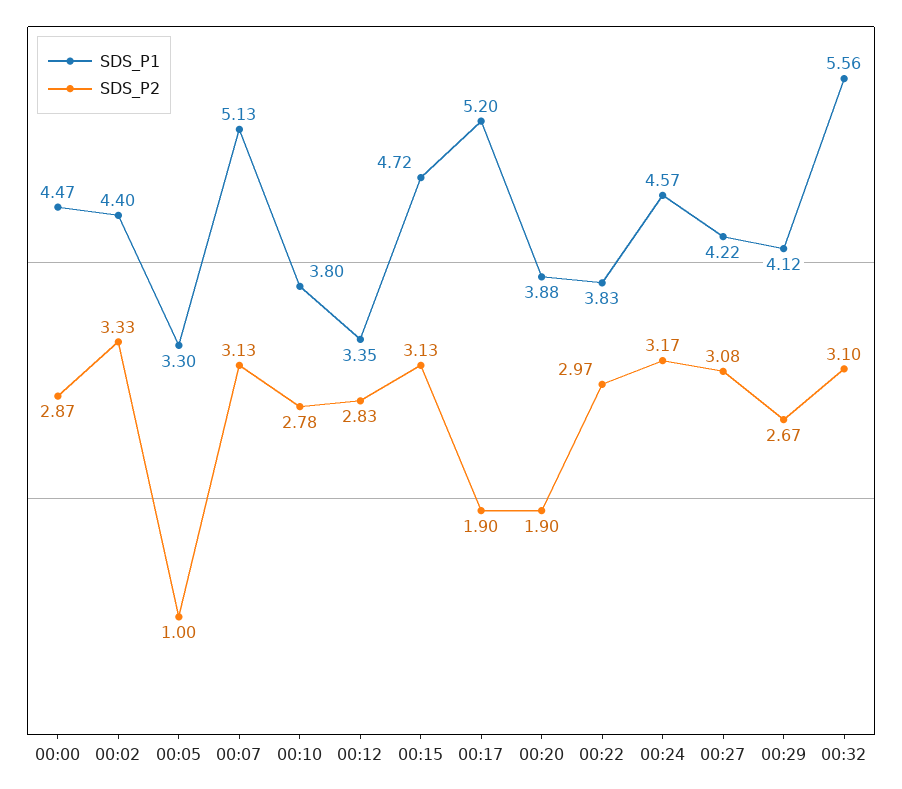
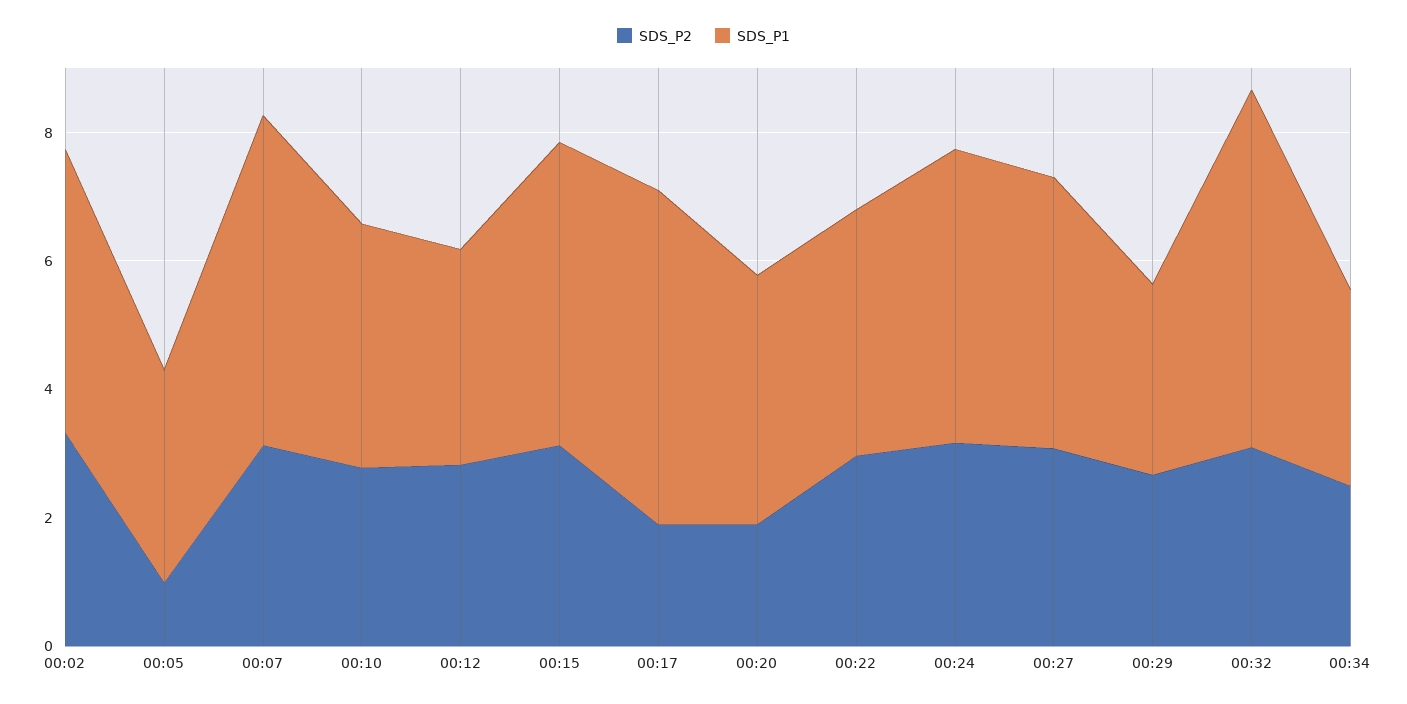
SDS_P1, 00:00: 4.47 -> none
SDS_P2, 00:00: 2.87 -> none
SDS_P1, 00:29: 4.12 -> 3
SDS_P2, 00:34: none -> 2.5
SDS_P1, 00:34: none -> 3

